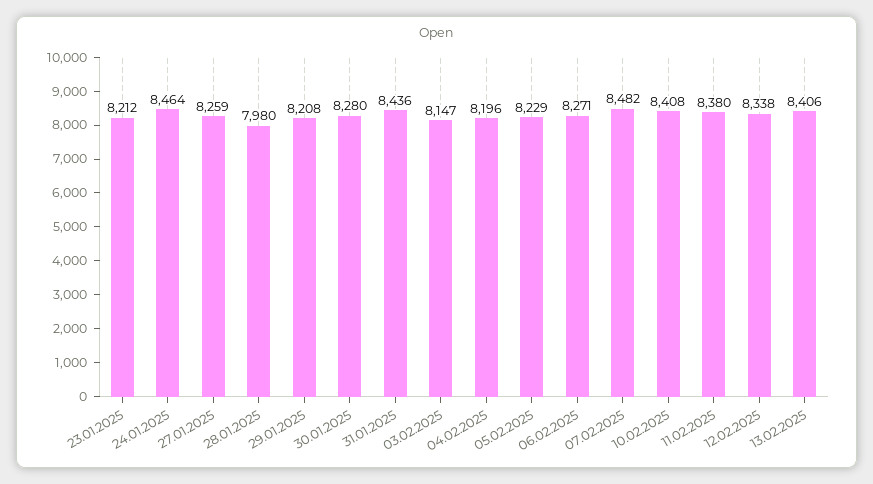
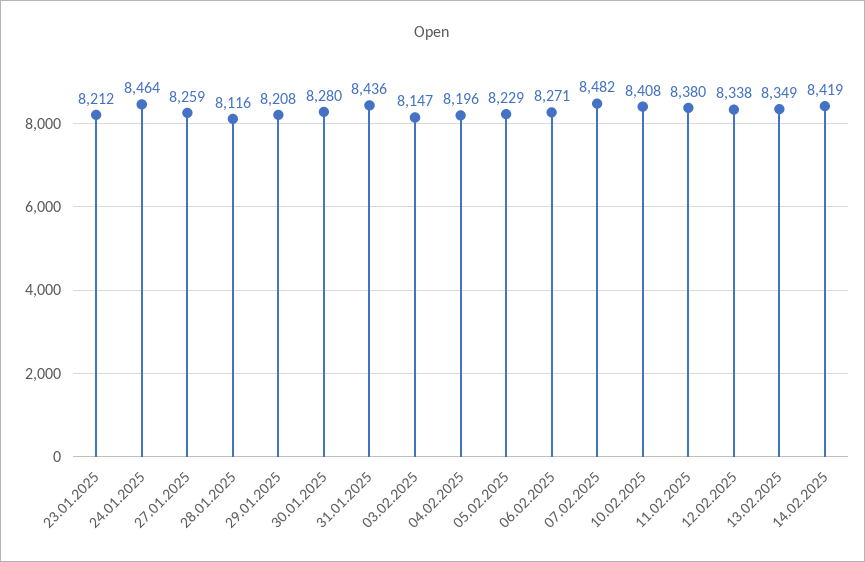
28.01.2025: 7980 -> 8116
13.02.2025: 8406 -> 8349
14.02.2025: none -> 8419

